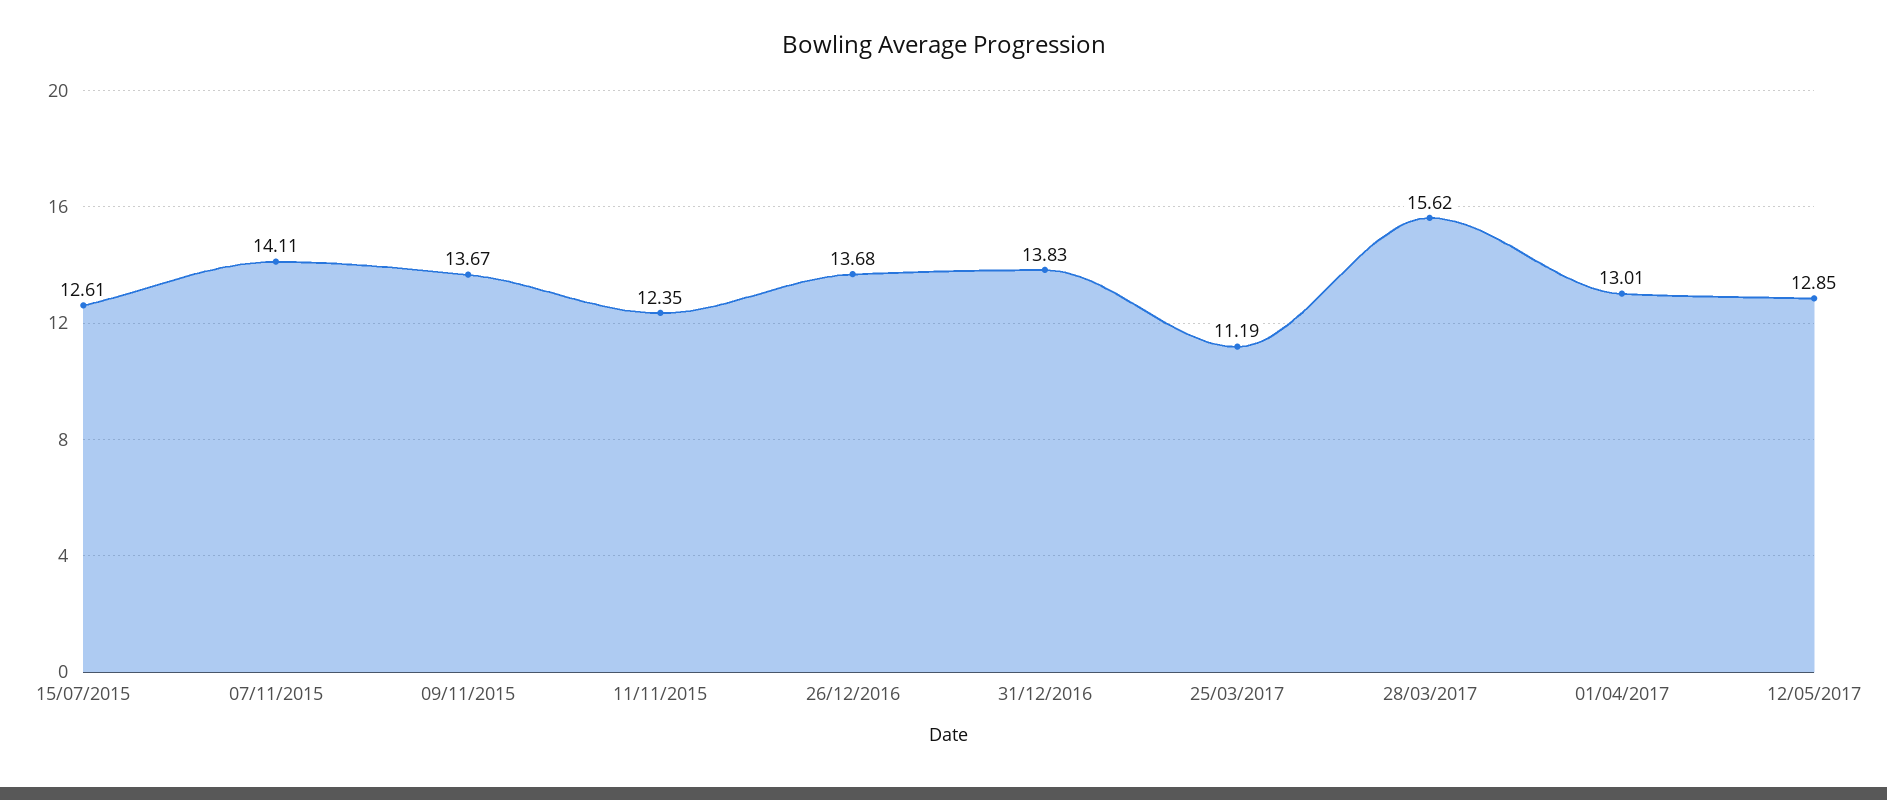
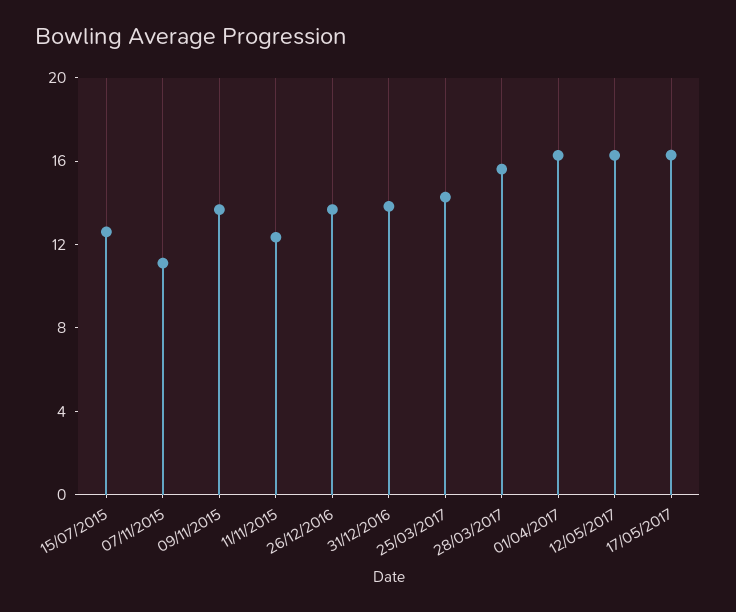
07/11/2015: 14.11 -> 11
25/03/2017: 11.19 -> 14
01/04/2017: 13.01 -> 16
12/05/2017: 12.85 -> 16
17/05/2017: none -> 16

